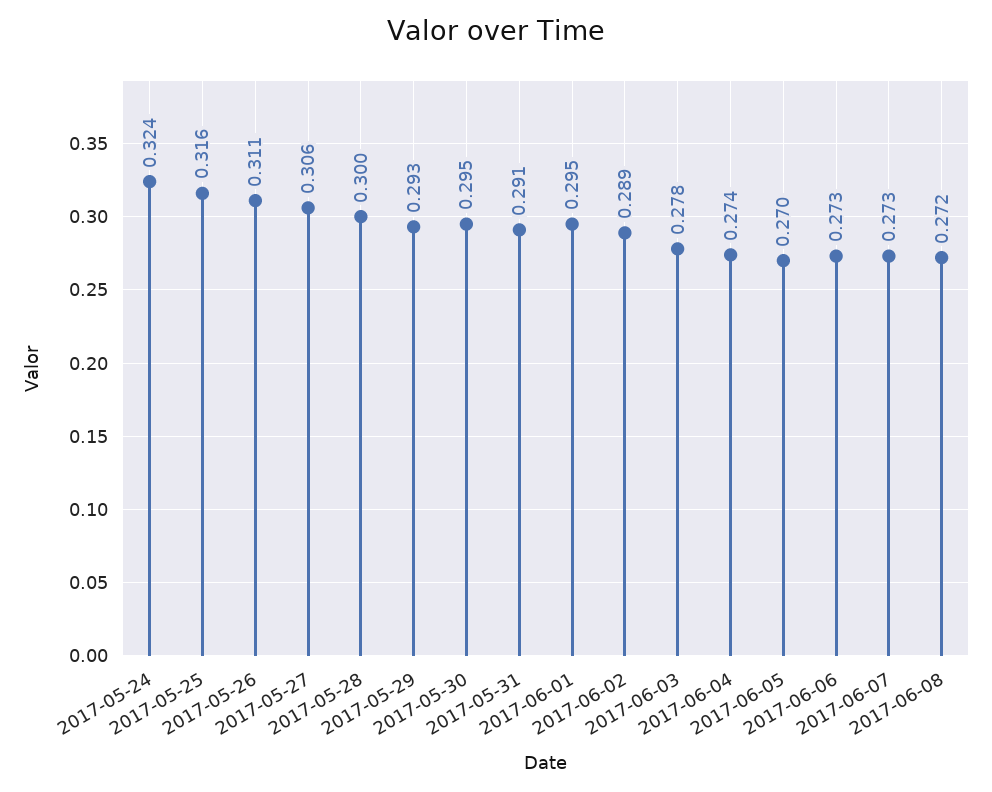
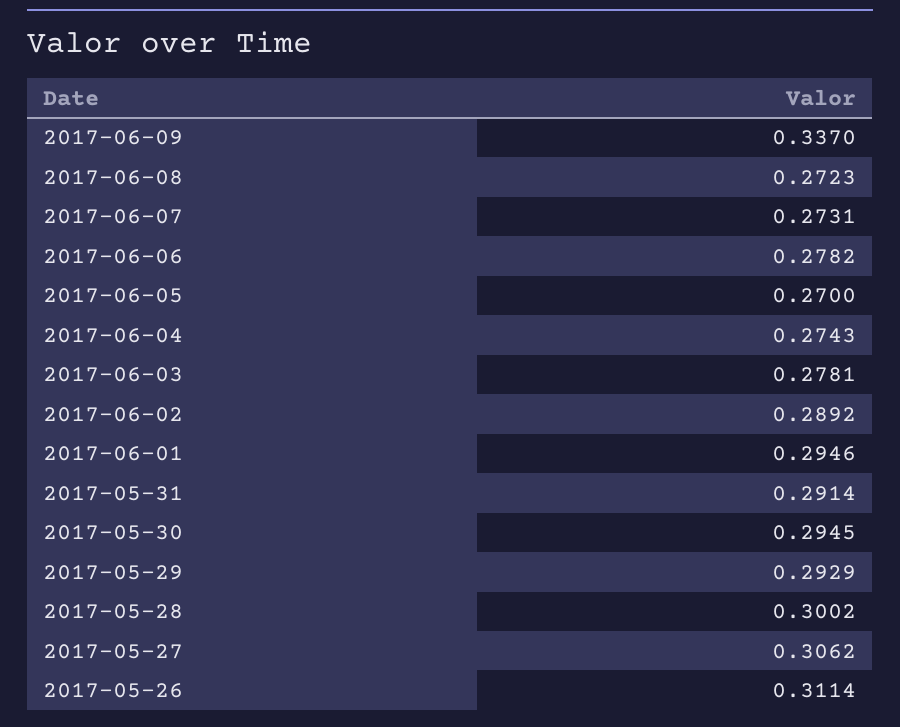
2017-05-24: 0.324 -> none
2017-05-25: 0.316 -> none
2017-06-06: 0.273 -> 0.2782
2017-06-09: none -> 0.337

